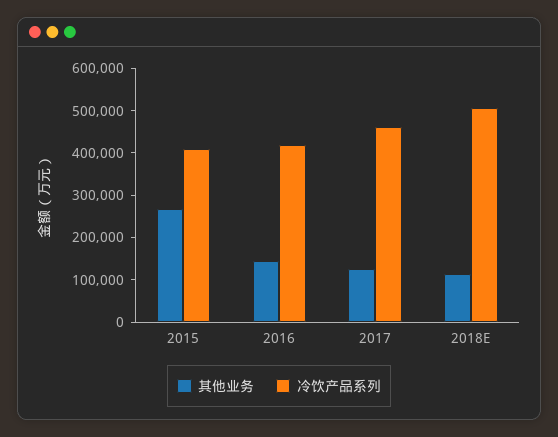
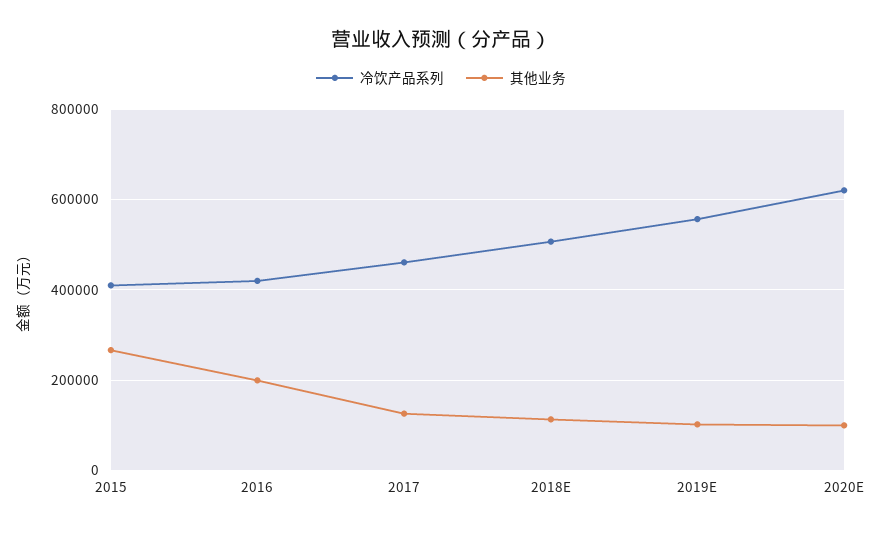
其他业务, 2016: 140000 -> 200000
冷饮产品系列, 2019E: none -> 560000
其他业务, 2019E: none -> 100000
冷饮产品系列, 2020E: none -> 620000
其他业务, 2020E: none -> 100000

